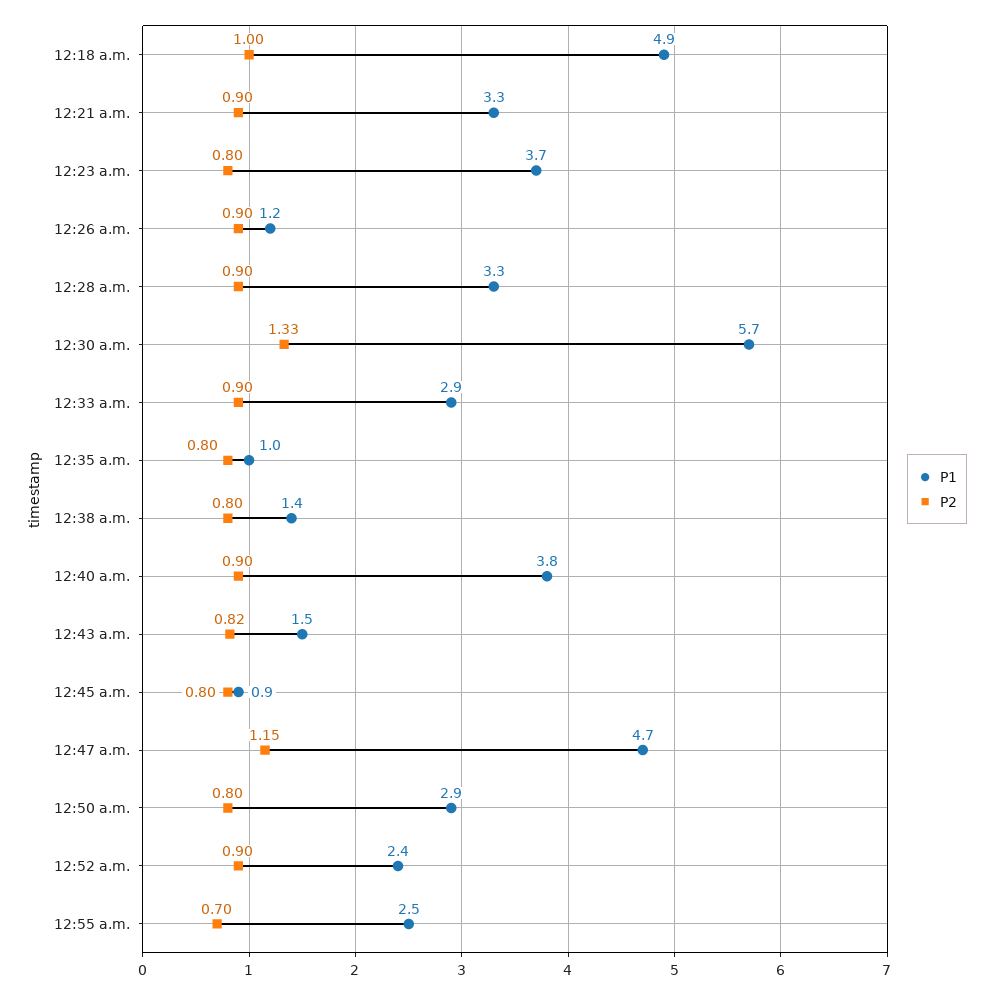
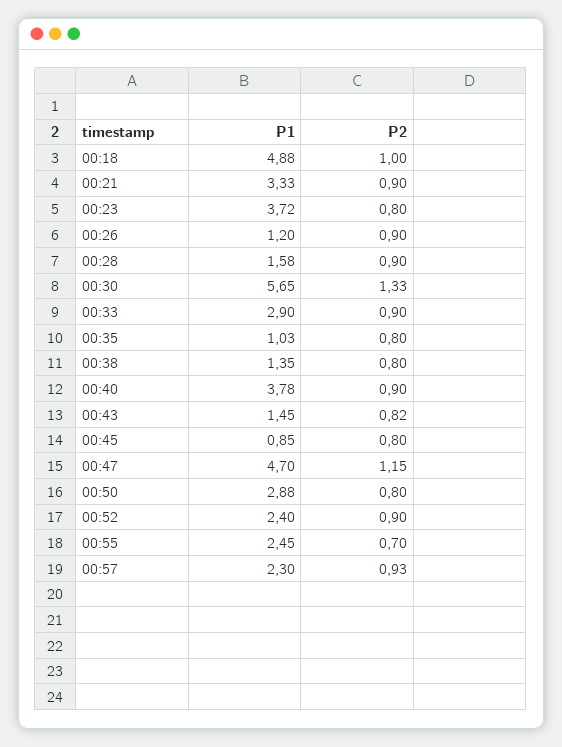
P1, 12:28 a.m.: 3.3 -> 1.58
P1, 00:57: none -> 2.3
P2, 00:57: none -> 0.93

